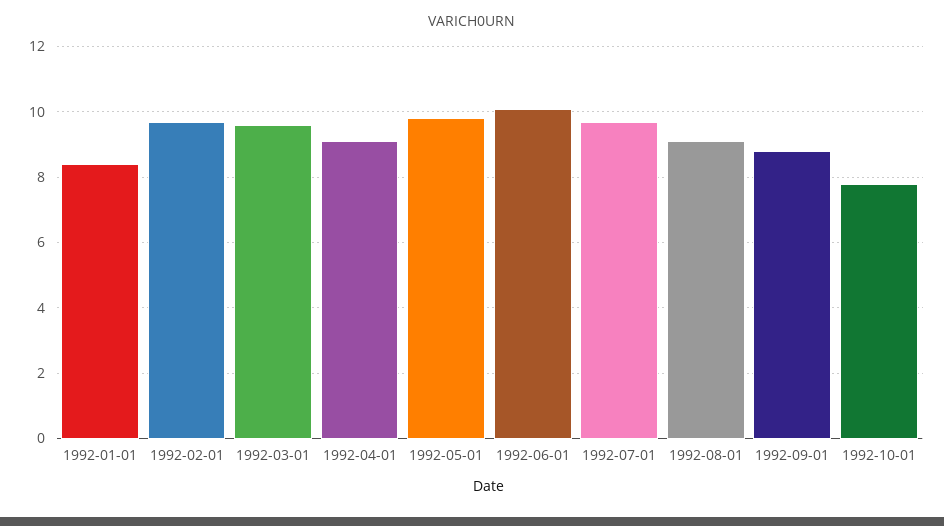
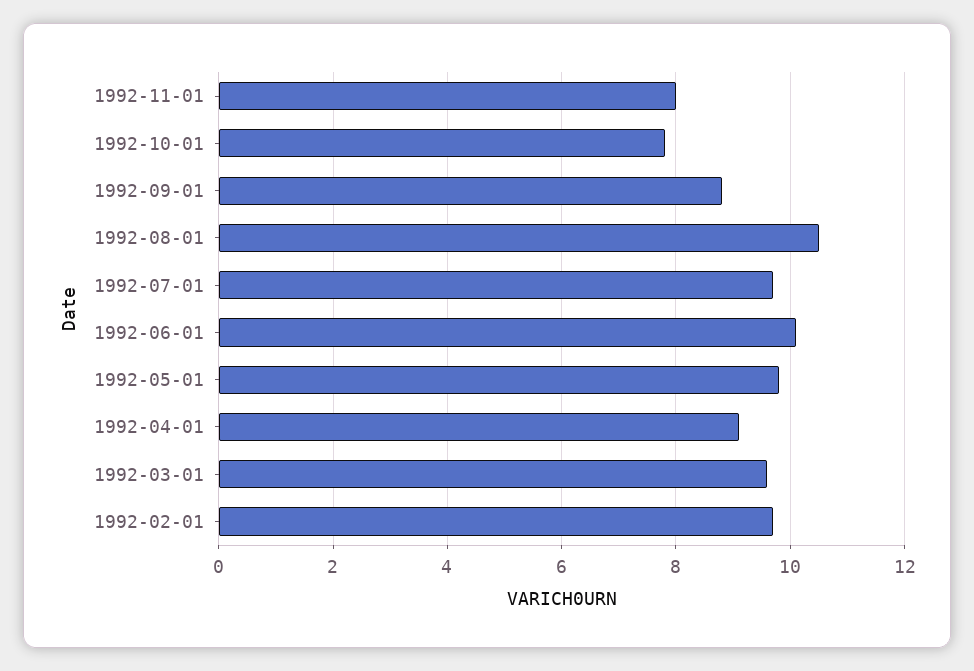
1992-01-01: 8.5 -> none
1992-08-01: 9 -> 10.5
1992-11-01: none -> 8

